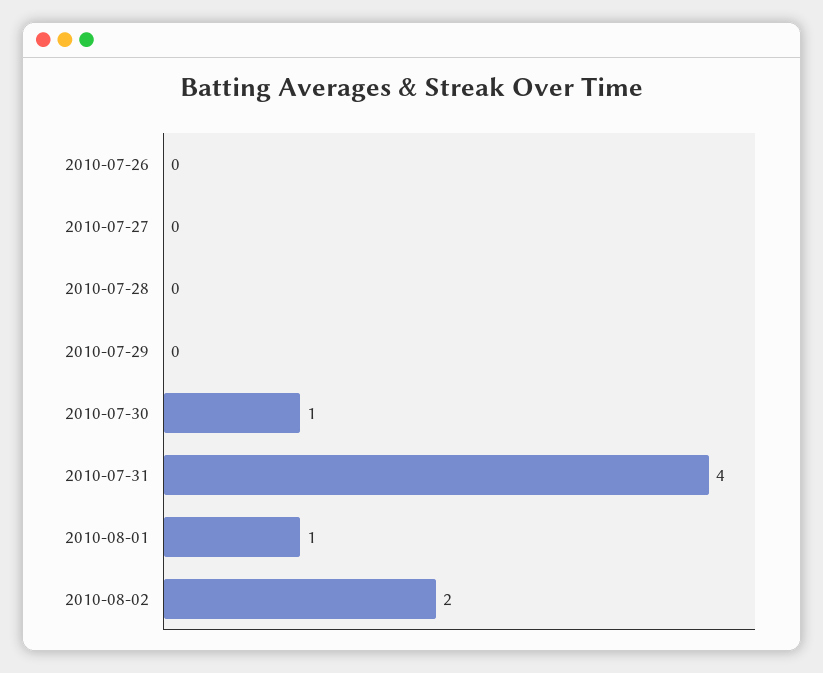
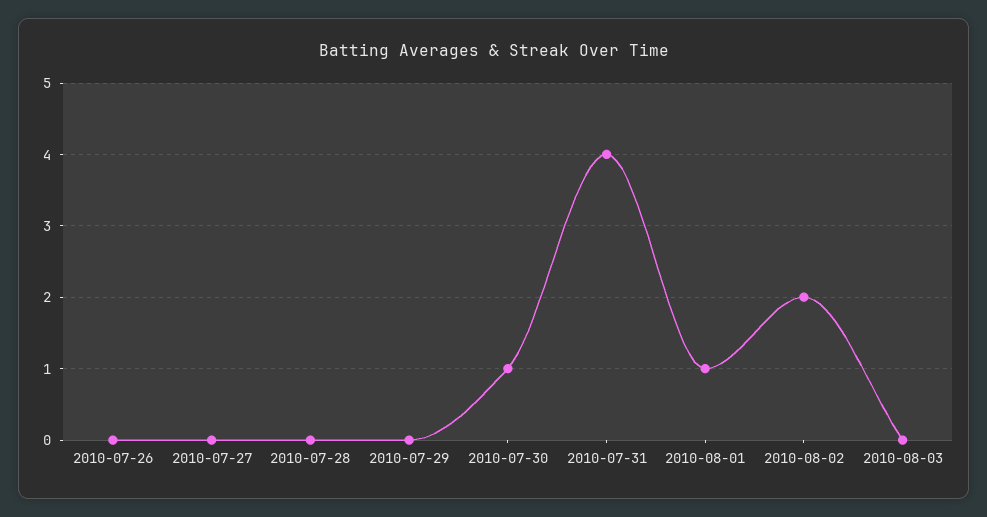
2010-08-03: none -> 0

